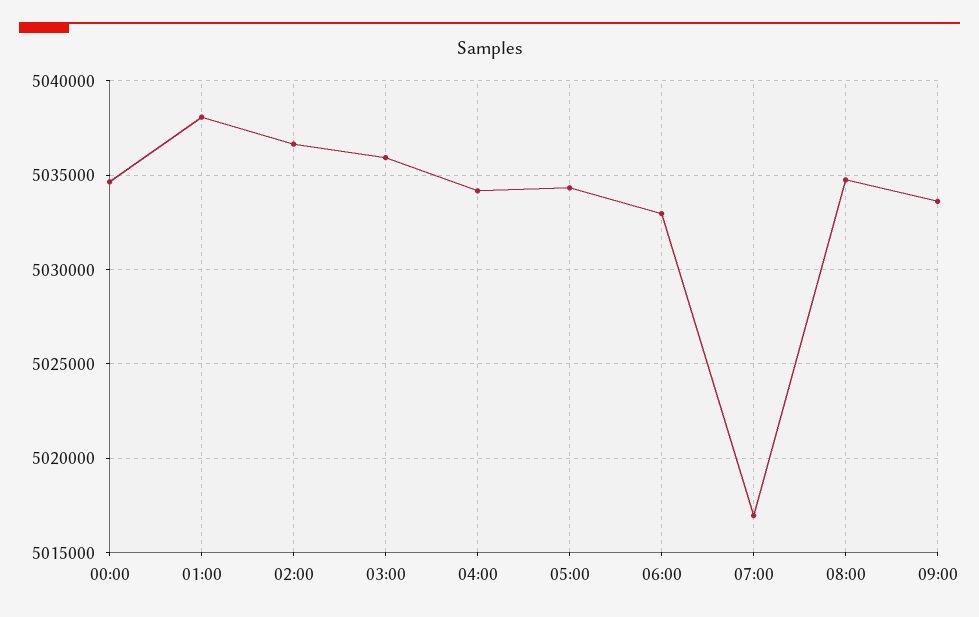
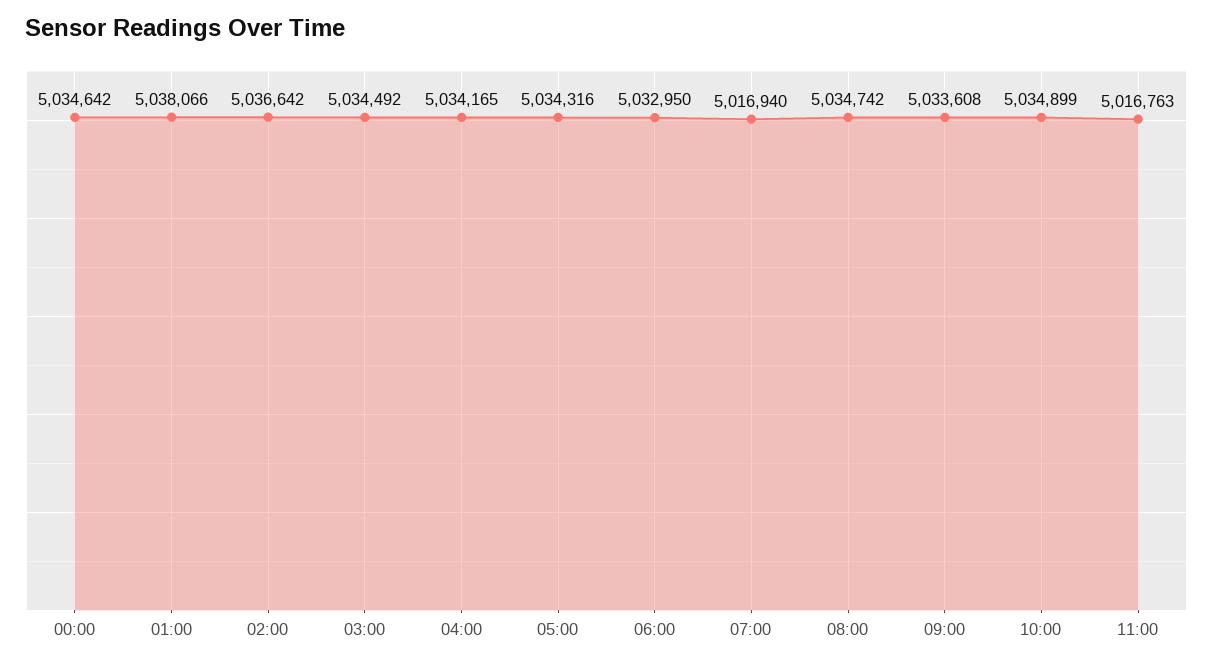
03:00: 5036000 -> 5034492
10:00: none -> 5034899
11:00: none -> 5016763

